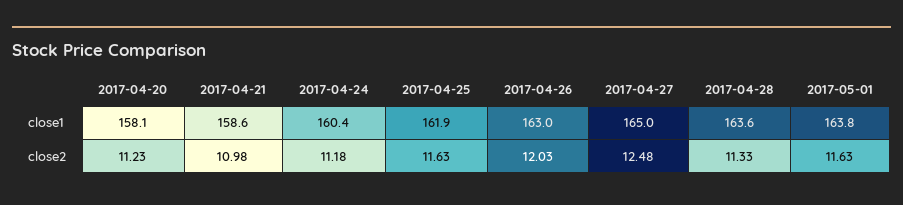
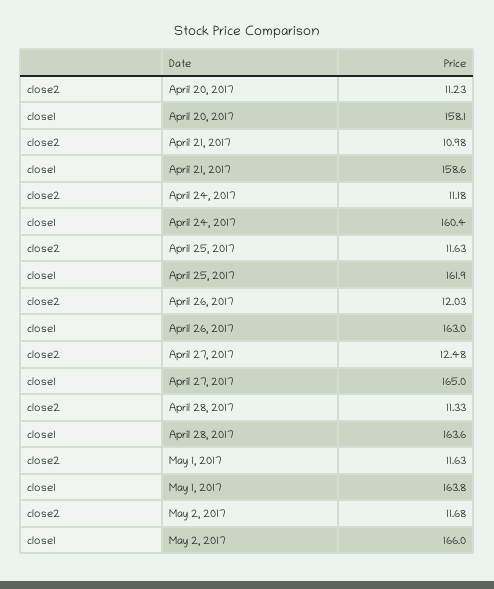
May 2, 2017, close2: none -> 11.68
May 2, 2017, close1: none -> 166

